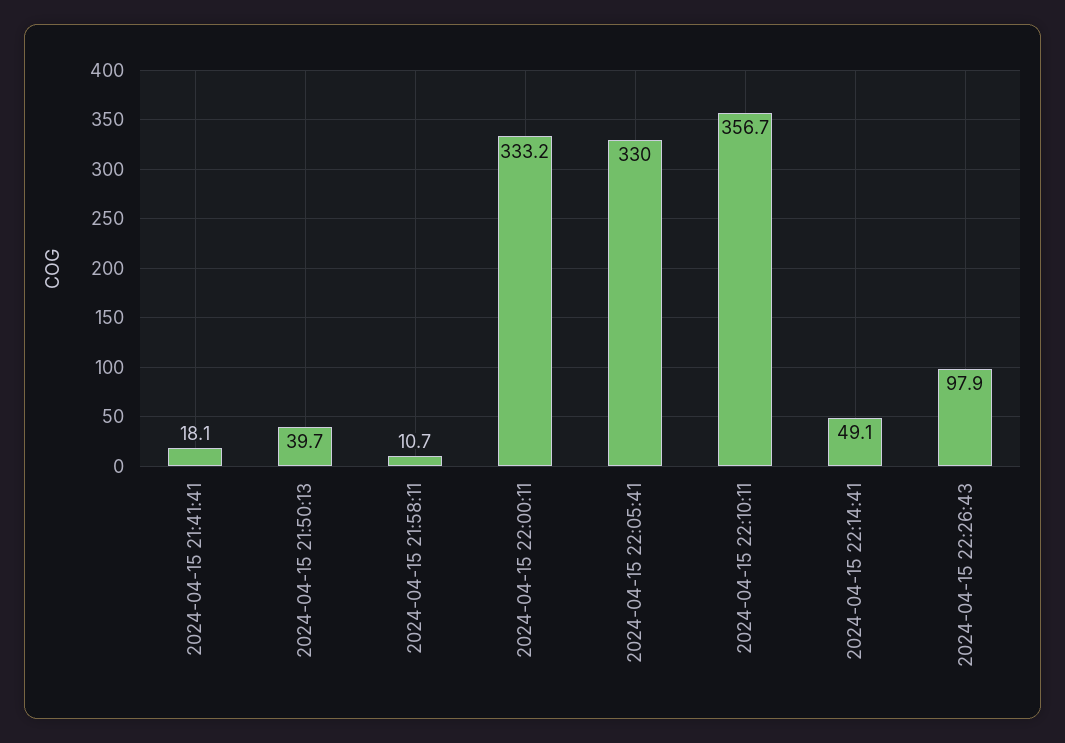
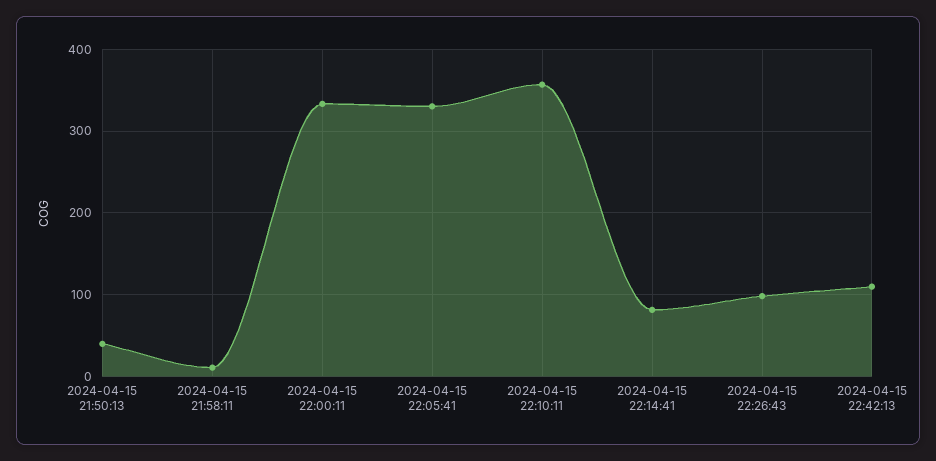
2024-04-15 21:41:41: 18.1 -> none
2024-04-15 22:14:41: 49.1 -> 80
2024-04-15 22:42:13: none -> 110

